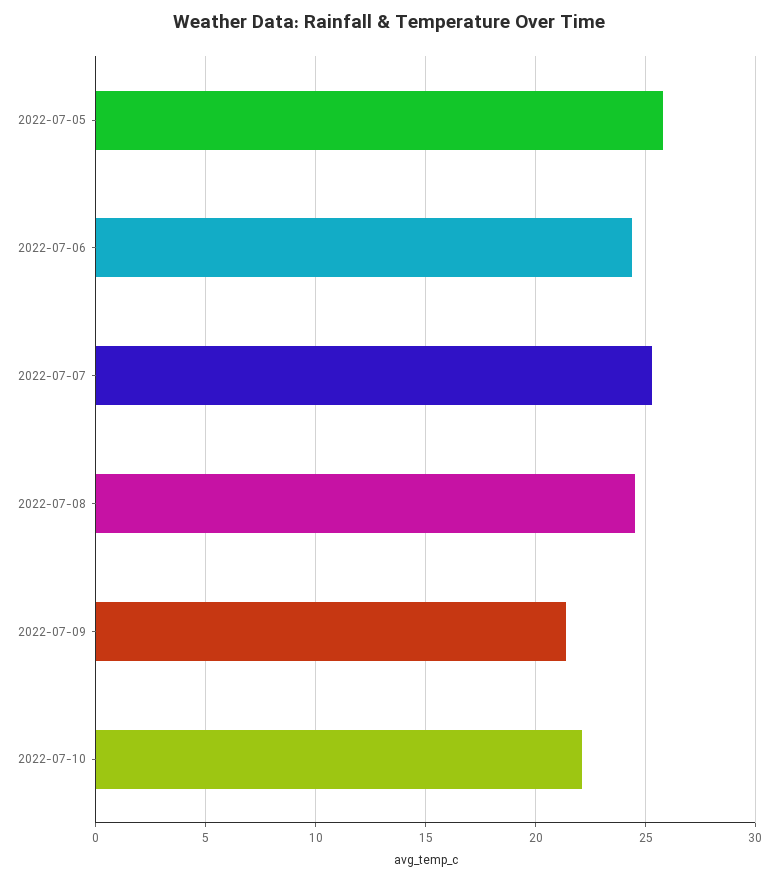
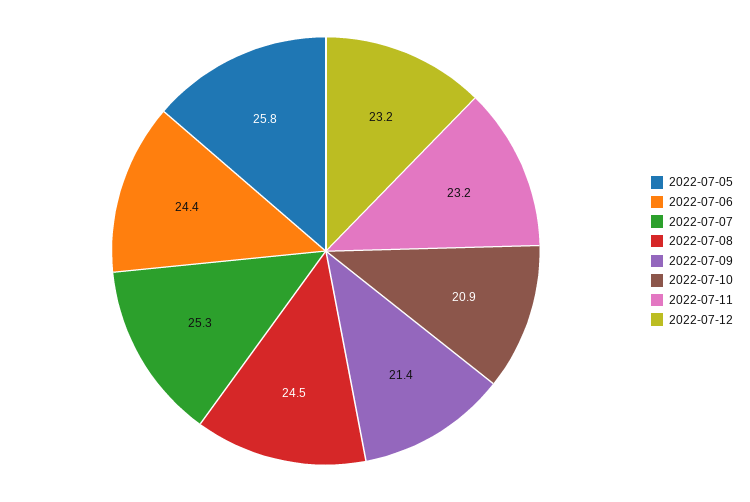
2022-07-10: 22 -> 20.9
2022-07-11: none -> 23.2
2022-07-12: none -> 23.2

